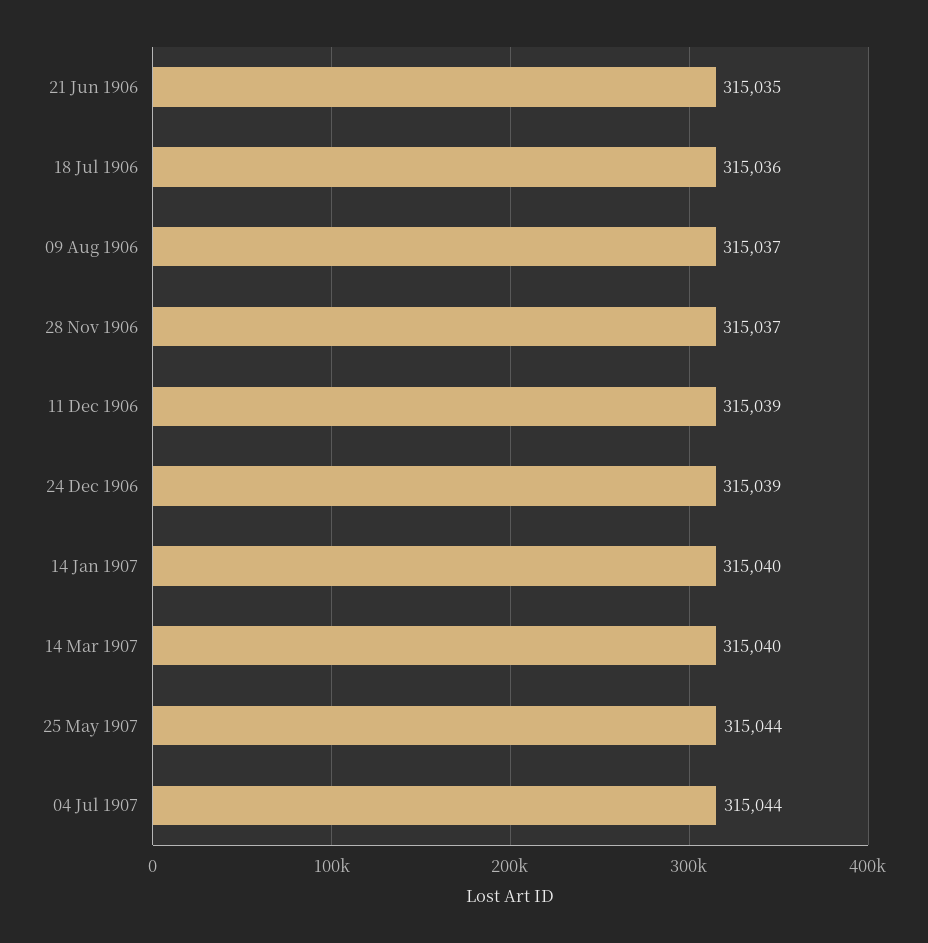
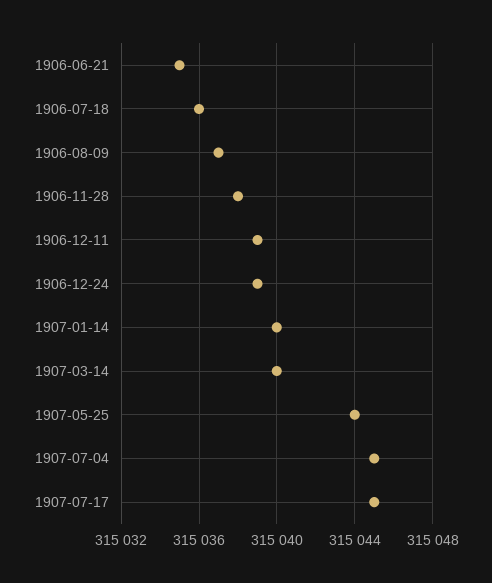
28 Nov 1906: 315037 -> 315038
04 Jul 1907: 315044 -> 315045
1907-07-17: none -> 315045

